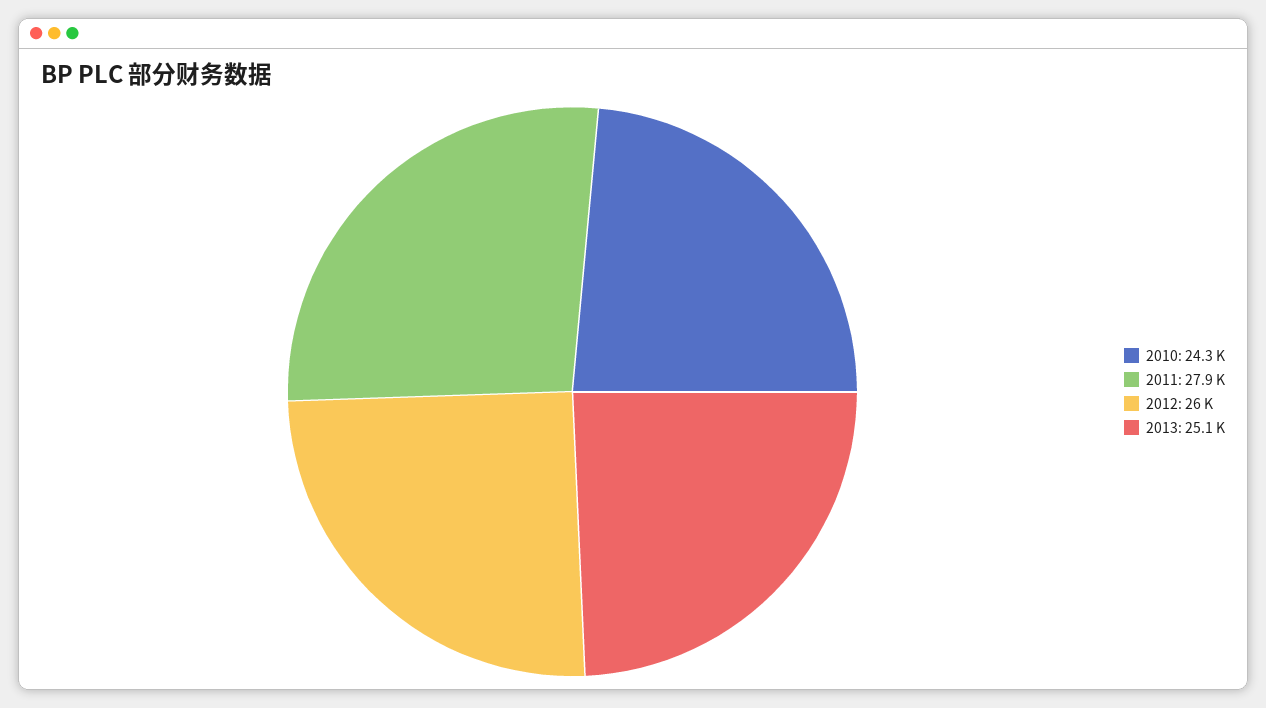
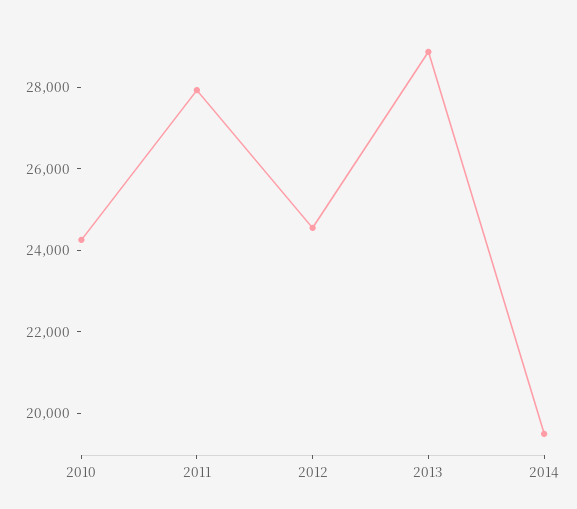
2012: 26000 -> 24500
2013: 25100 -> 29000
2014: none -> 19500

